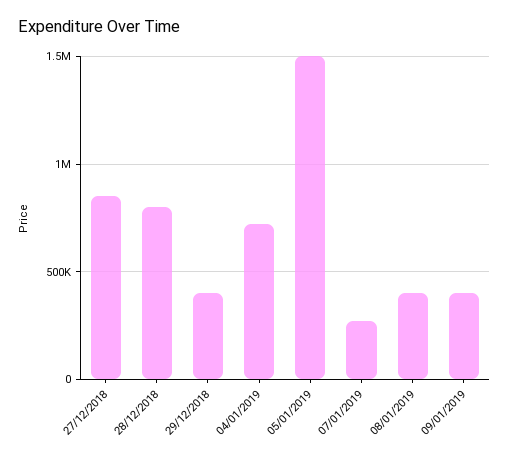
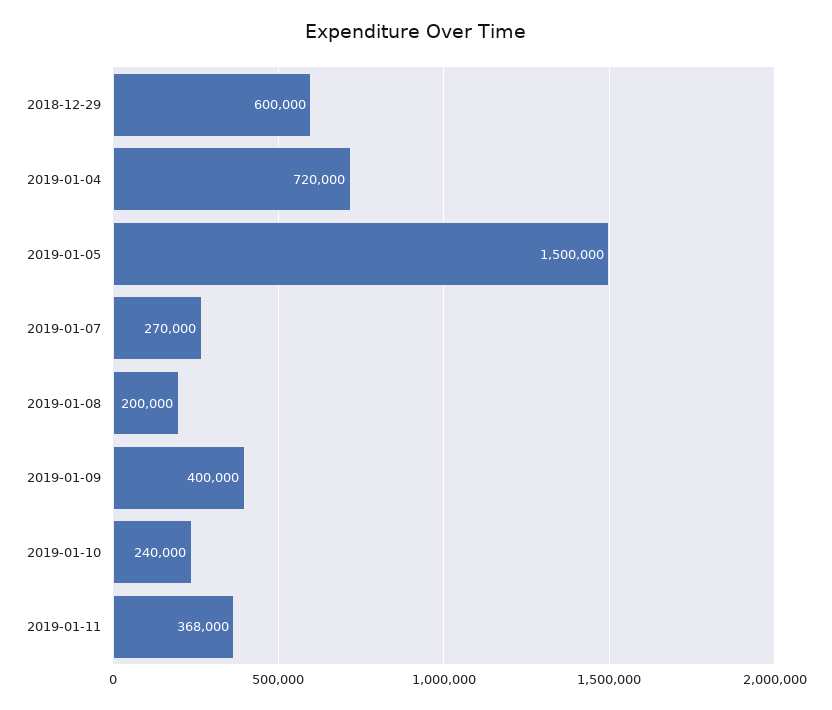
27/12/2018: 850000 -> none
28/12/2018: 800000 -> none
29/12/2018: 400000 -> 600000
08/01/2019: 400000 -> 200000
2019-01-10: none -> 240000
2019-01-11: none -> 368000

